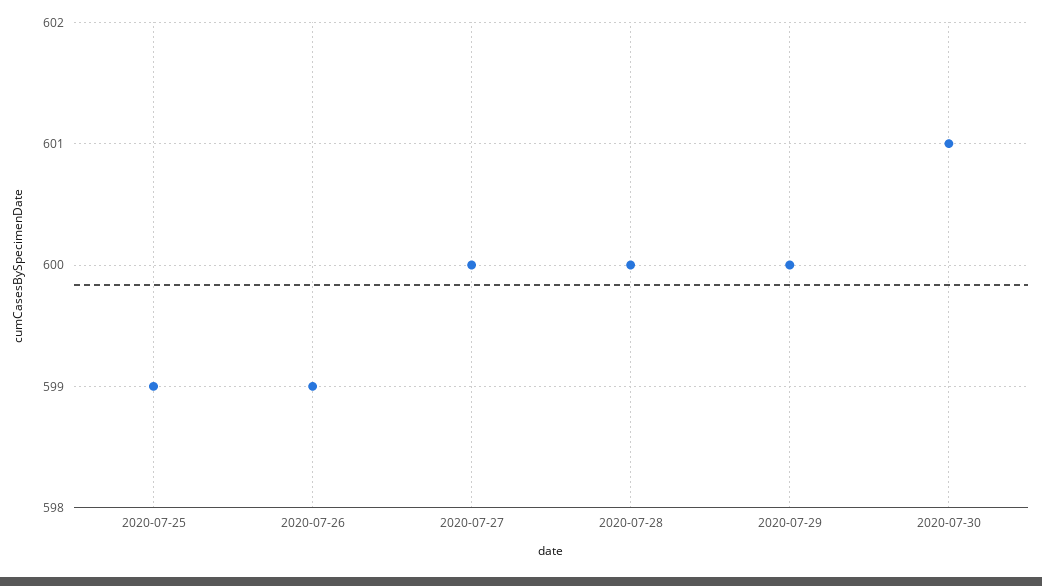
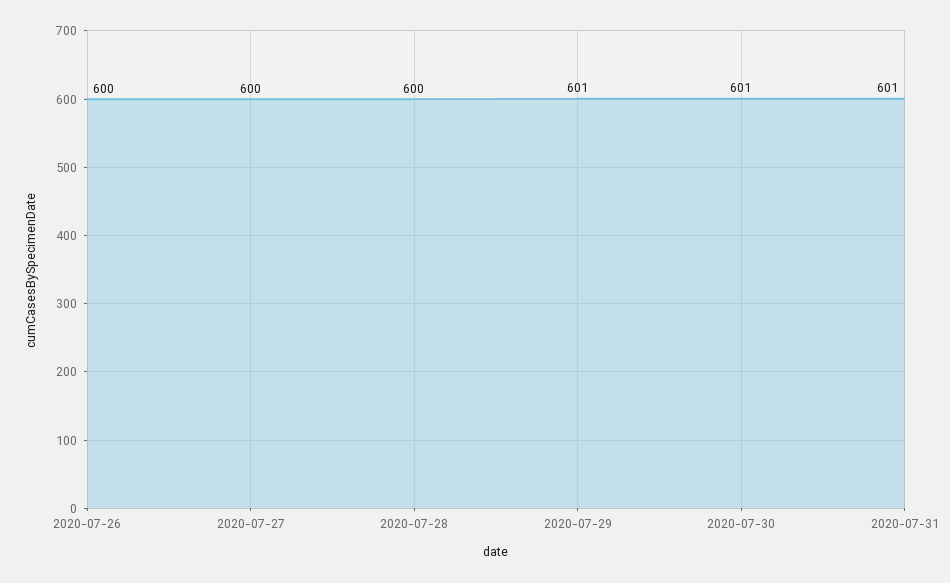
2020-07-25: 599 -> none
2020-07-26: 599 -> 600
2020-07-29: 600 -> 601
2020-07-31: none -> 601

